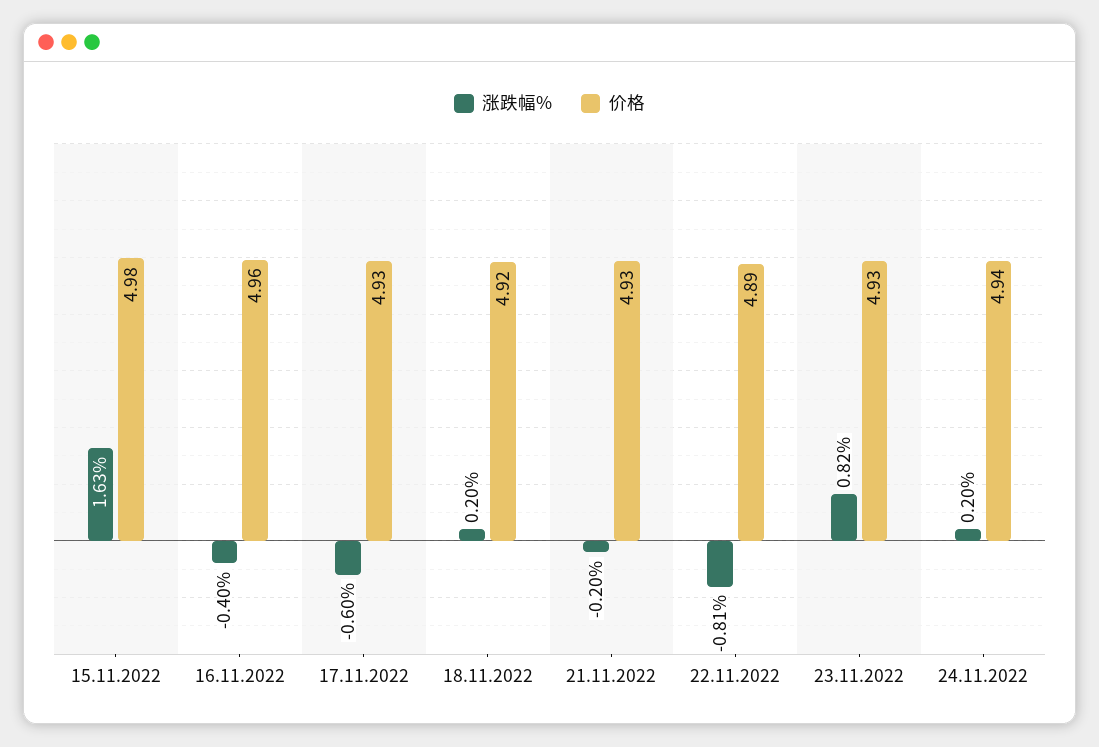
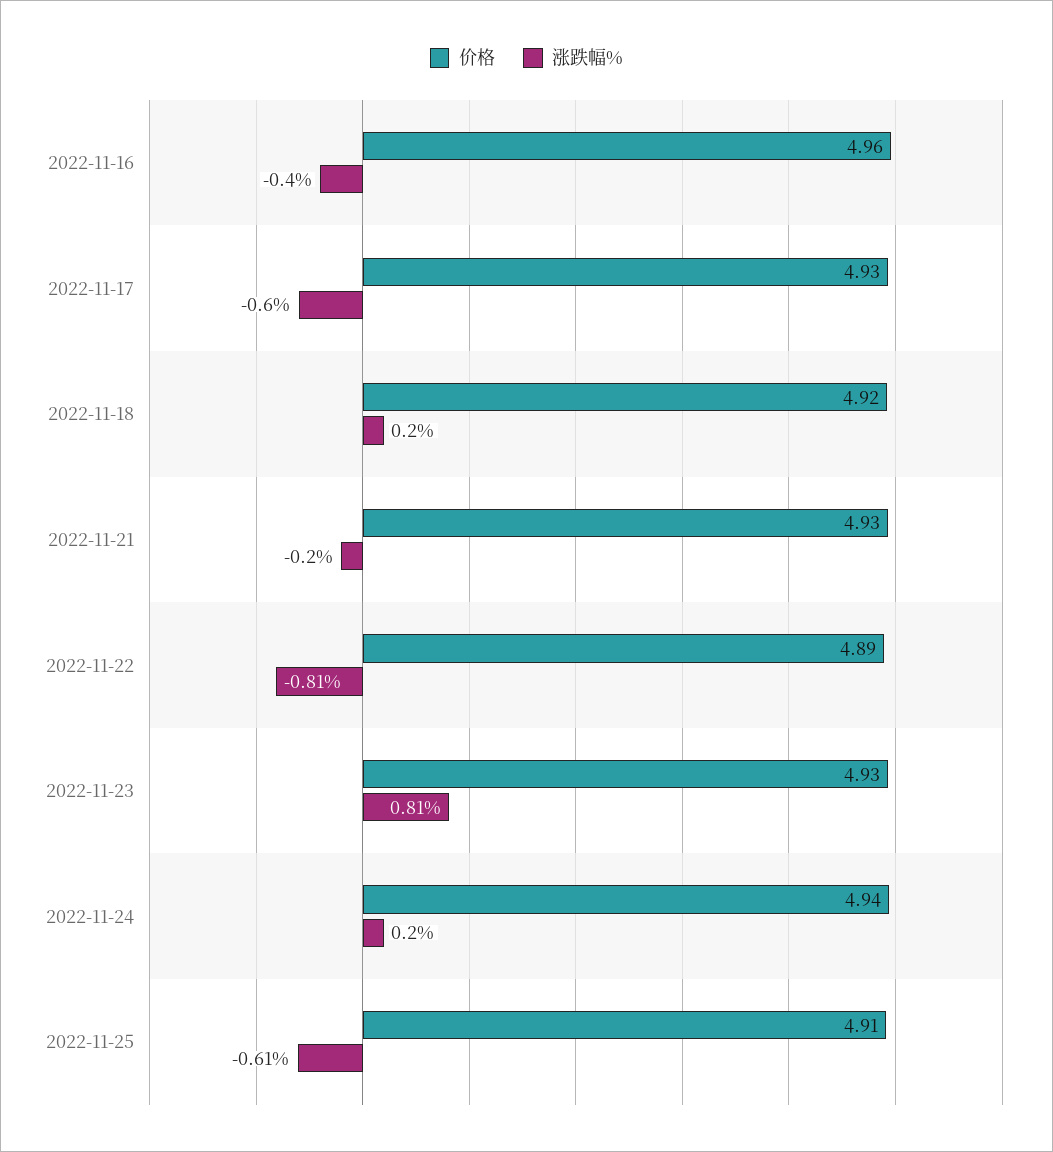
涨跌幅%, 15.11.2022: 1.63 -> none
价格, 15.11.2022: 4.98 -> none
涨跌幅%, 23.11.2022: 0.82 -> 0.81
价格, 2022-11-25: none -> 4.91
涨跌幅%, 2022-11-25: none -> -0.61

